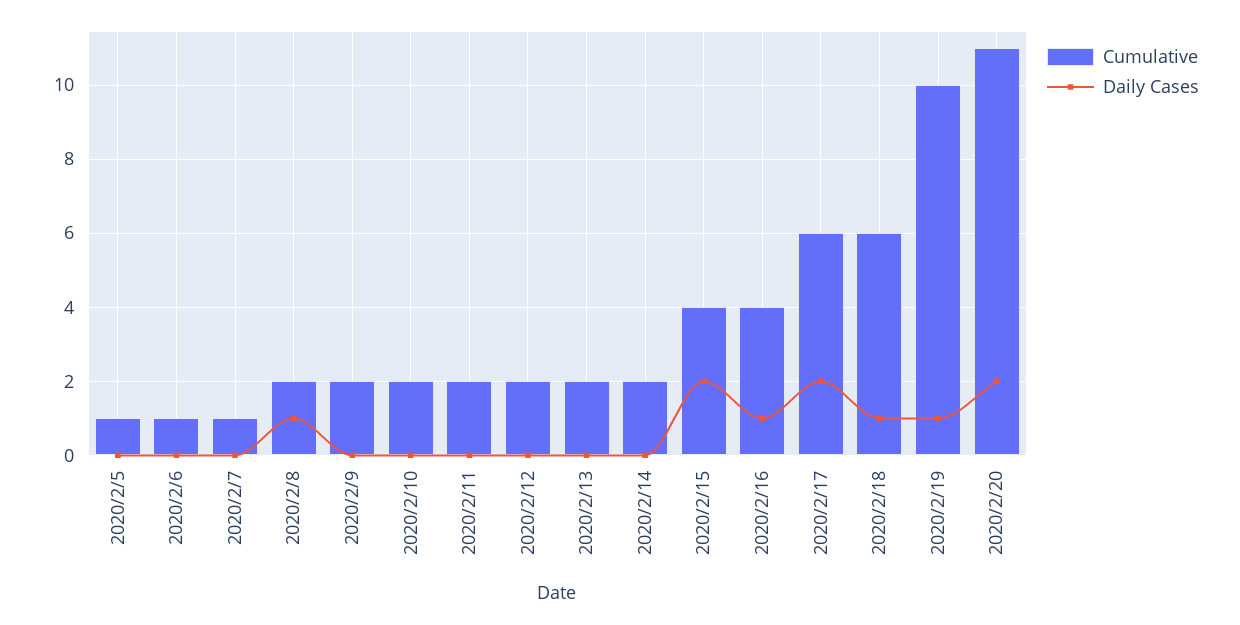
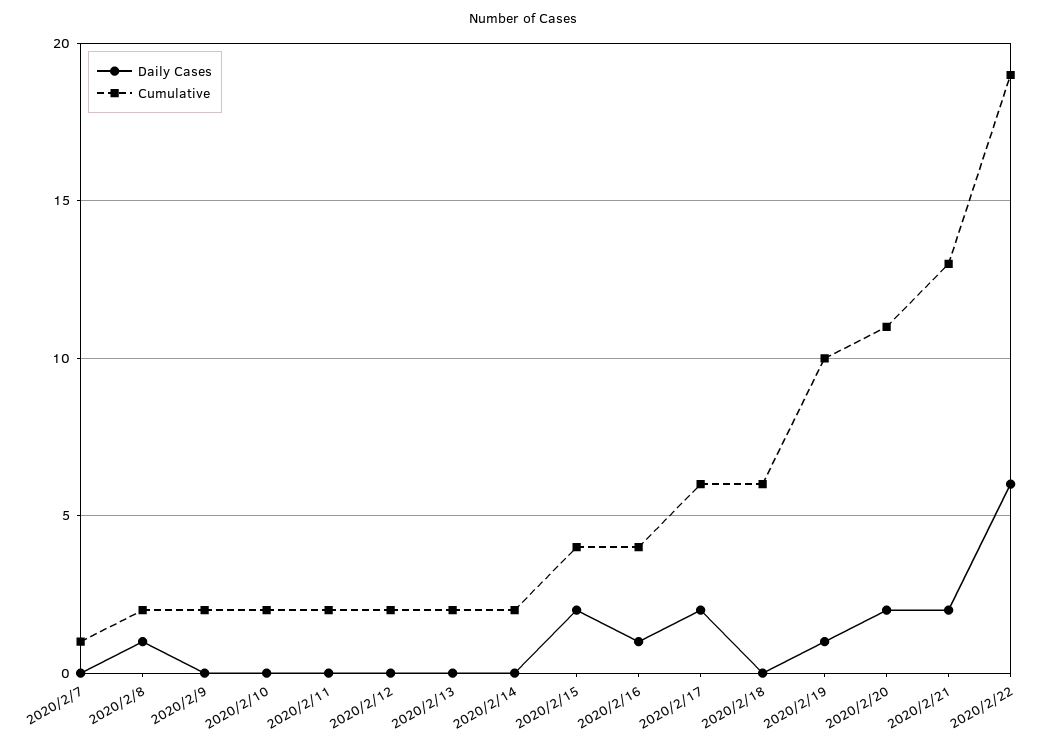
Cumulative, 2020/2/5: 1 -> none
Daily Cases, 2020/2/5: 0 -> none
Cumulative, 2020/2/6: 1 -> none
Daily Cases, 2020/2/6: 0 -> none
Daily Cases, 2020/2/18: 1 -> 0
Daily Cases, 2020/2/21: none -> 2
Cumulative, 2020/2/21: none -> 13
Daily Cases, 2020/2/22: none -> 6
Cumulative, 2020/2/22: none -> 19

